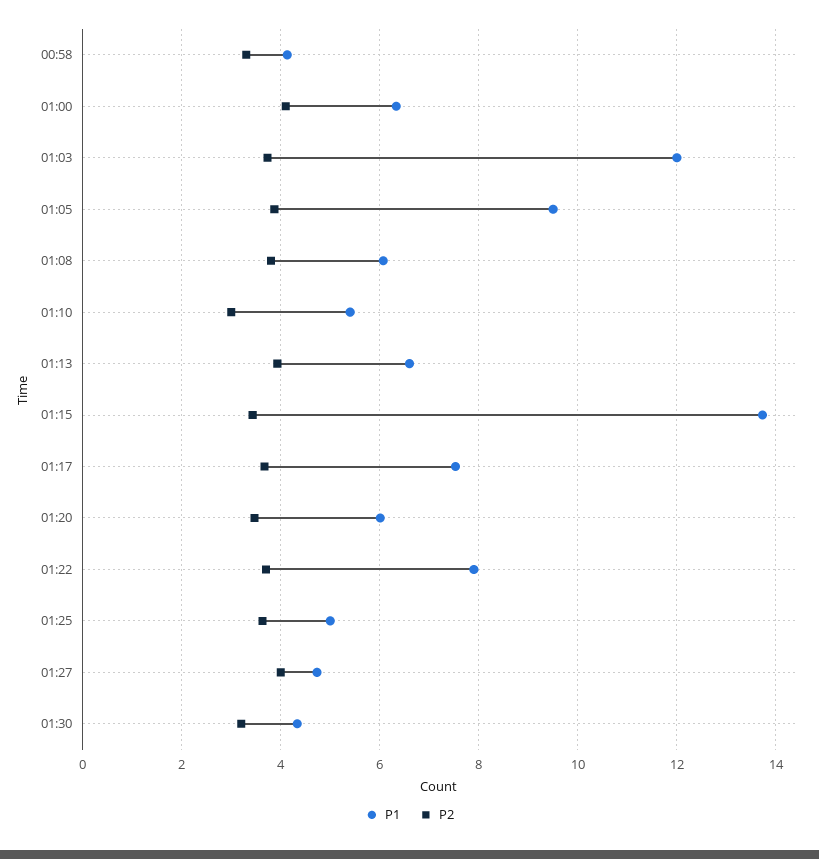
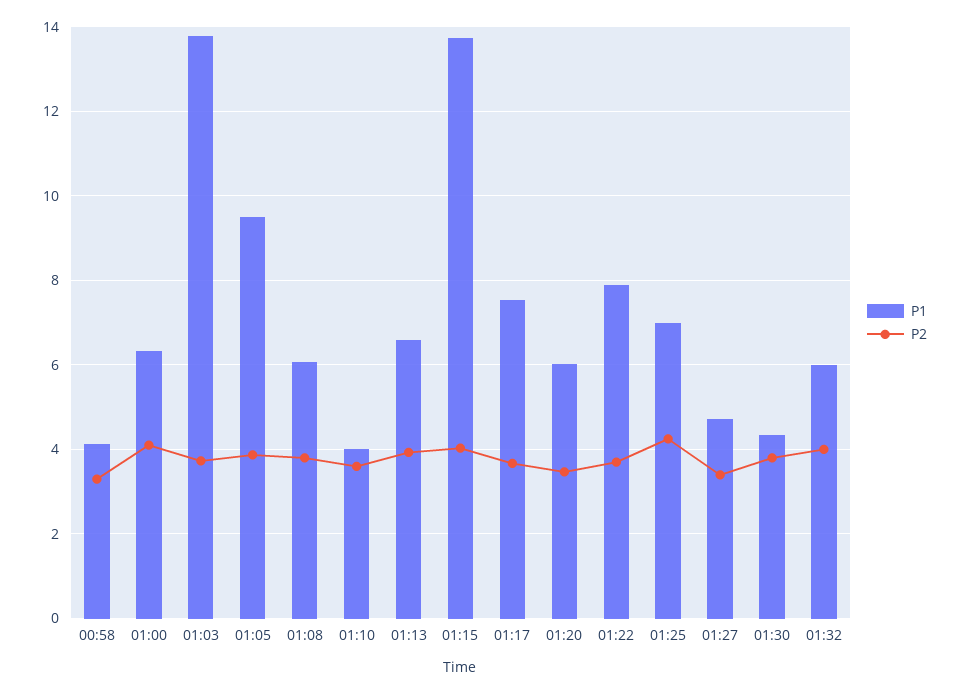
P1, 01:03: 12 -> 13.8
P1, 01:10: 5.4 -> 4
P2, 01:10: 3 -> 3.6
P2, 01:15: 3.4 -> 4
P1, 01:25: 5 -> 7
P2, 01:25: 3.6 -> 4.2
P2, 01:27: 4 -> 3.4
P2, 01:30: 3.2 -> 3.8
P1, 01:32: none -> 6
P2, 01:32: none -> 4

